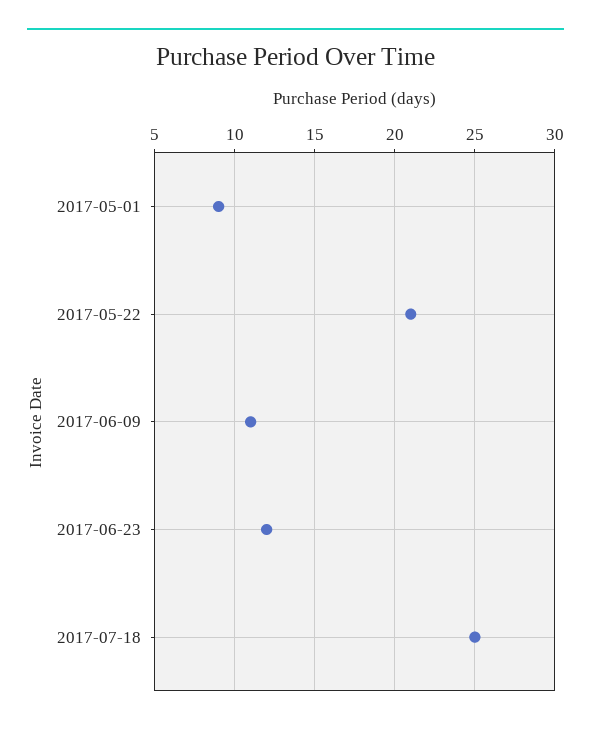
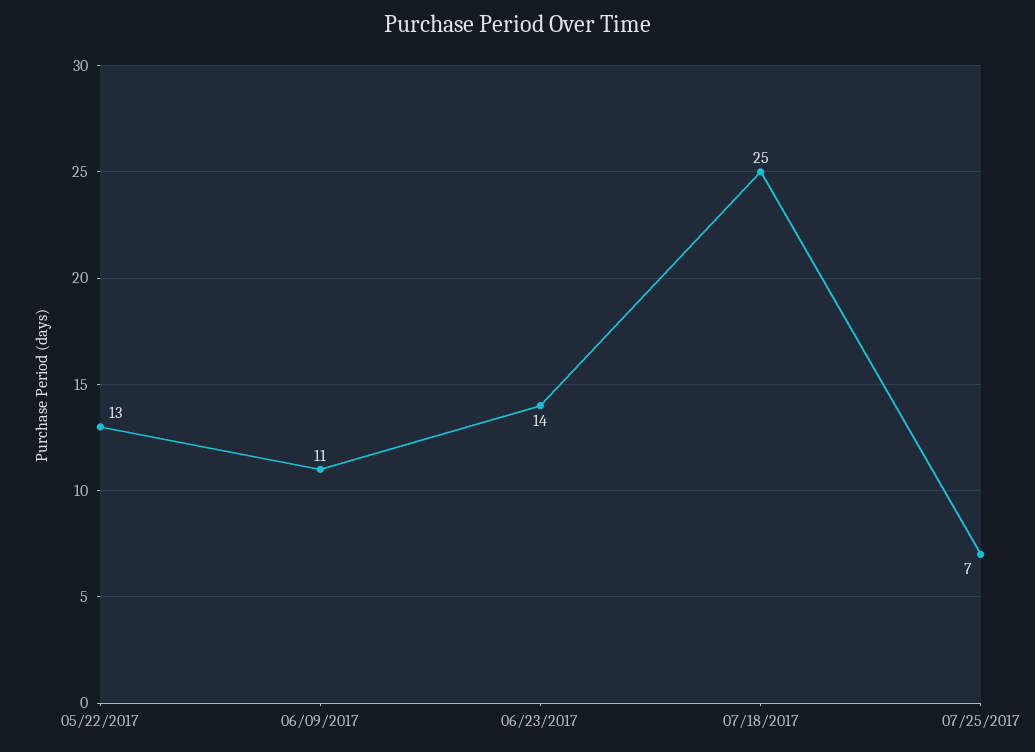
2017-05-01: 9 -> none
2017-05-22: 21 -> 13
2017-06-23: 12 -> 14
07/25/2017: none -> 7

